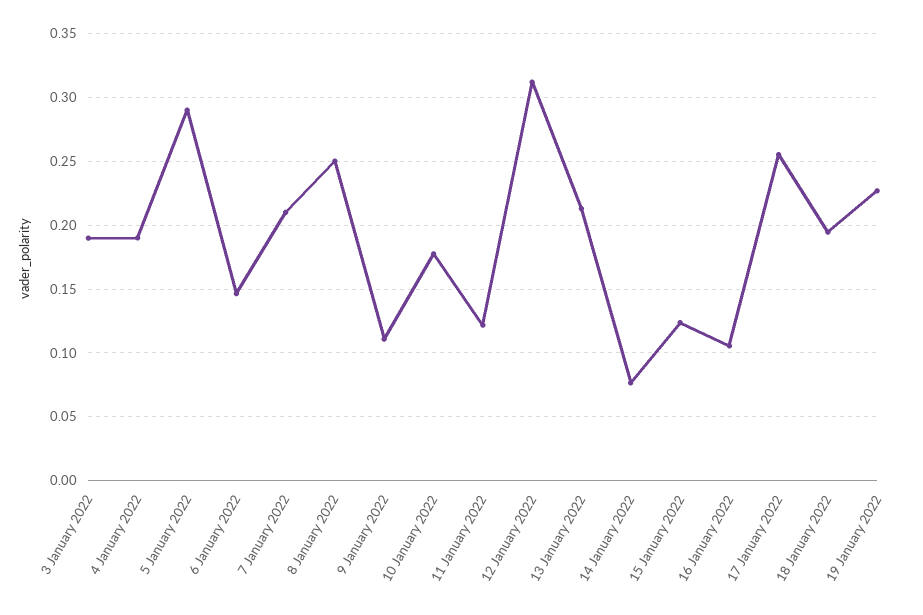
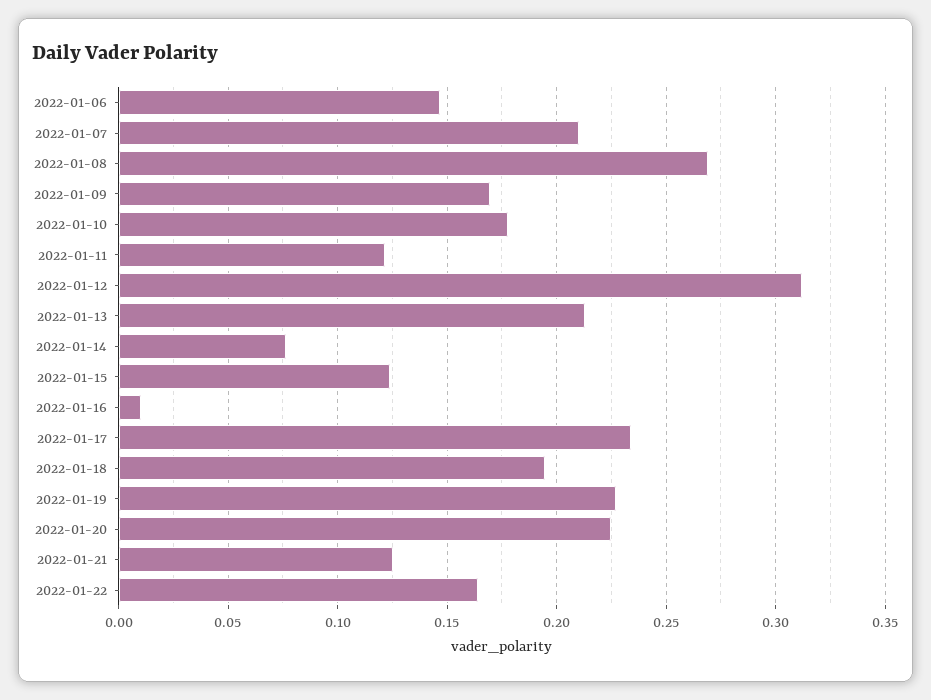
3 January 2022: 0.19 -> none
4 January 2022: 0.19 -> none
5 January 2022: 0.29 -> none
8 January 2022: 0.25 -> 0.27
9 January 2022: 0.11 -> 0.17
16 January 2022: 0.105 -> 0.01
17 January 2022: 0.255 -> 0.235
2022-01-20: none -> 0.225
2022-01-21: none -> 0.125
2022-01-22: none -> 0.165

